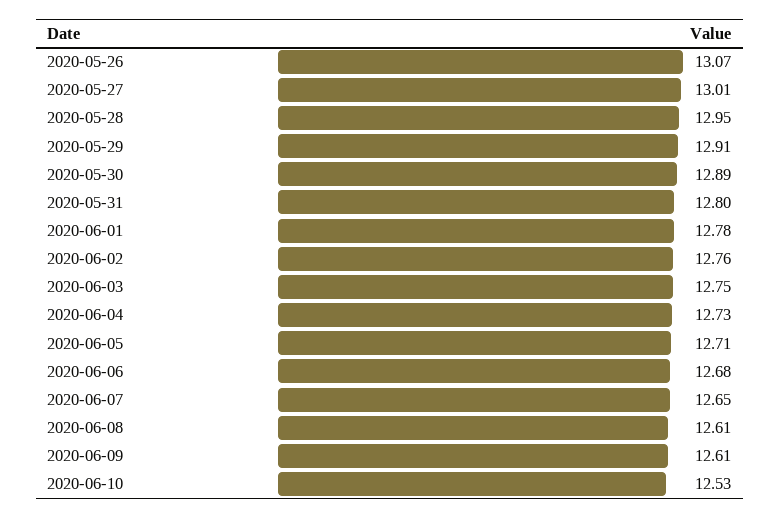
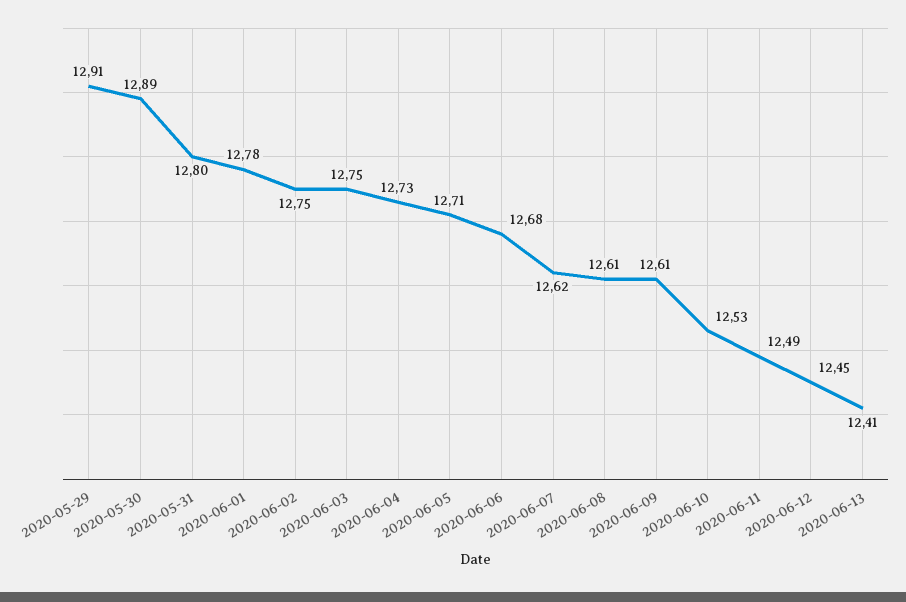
2020-05-26: 13.07 -> none
2020-05-27: 13.01 -> none
2020-05-28: 12.95 -> none
2020-06-02: 12.76 -> 12.75
2020-06-07: 12.65 -> 12.62
2020-06-11: none -> 12.49
2020-06-12: none -> 12.45
2020-06-13: none -> 12.41

